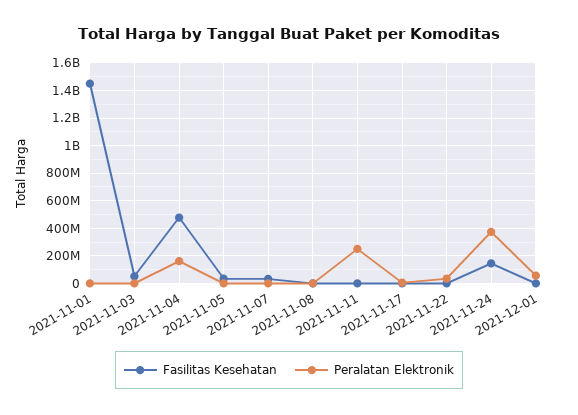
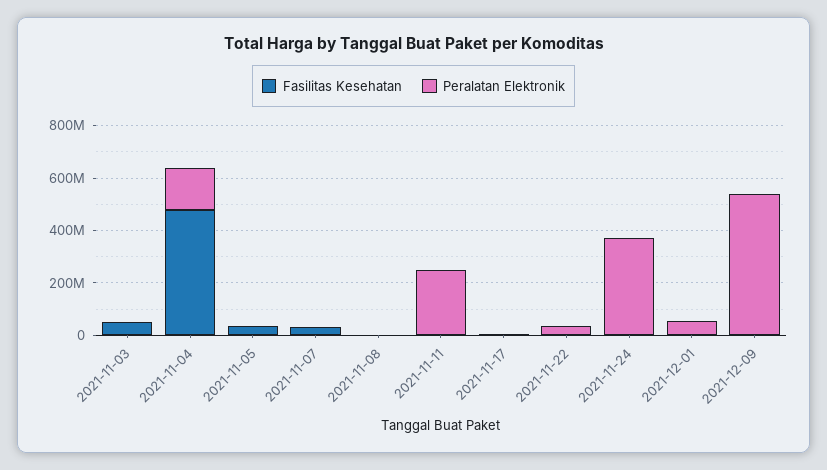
Fasilitas Kesehatan, 2021-11-01: 1450000000 -> none
Peralatan Elektronik, 2021-11-01: 0 -> none
Fasilitas Kesehatan, 2021-11-24: 150000000 -> 0
Fasilitas Kesehatan, 2021-12-09: none -> 0
Peralatan Elektronik, 2021-12-09: none -> 550000000

